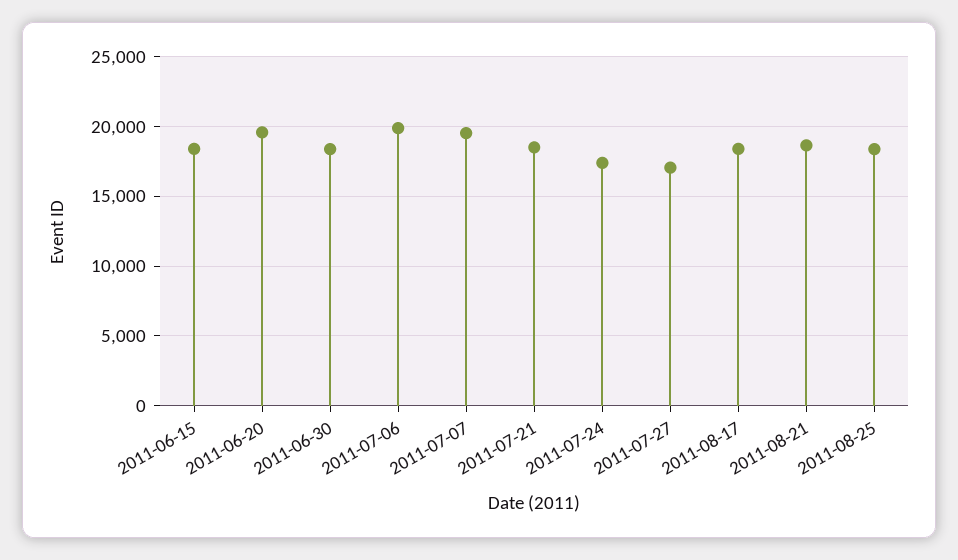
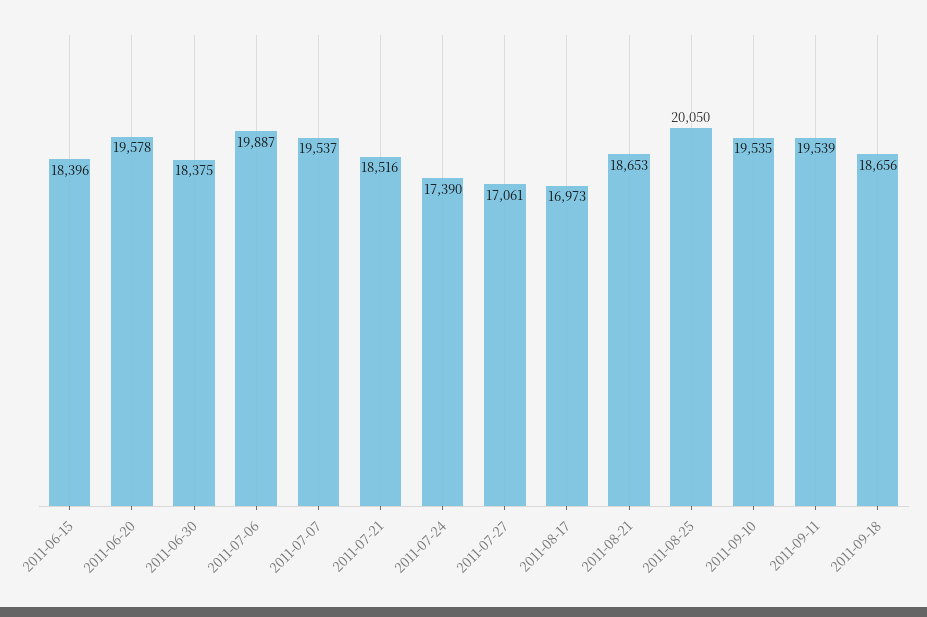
2011-08-17: 18500 -> 16973
2011-08-25: 18500 -> 20050
2011-09-10: none -> 19535
2011-09-11: none -> 19539
2011-09-18: none -> 18656

